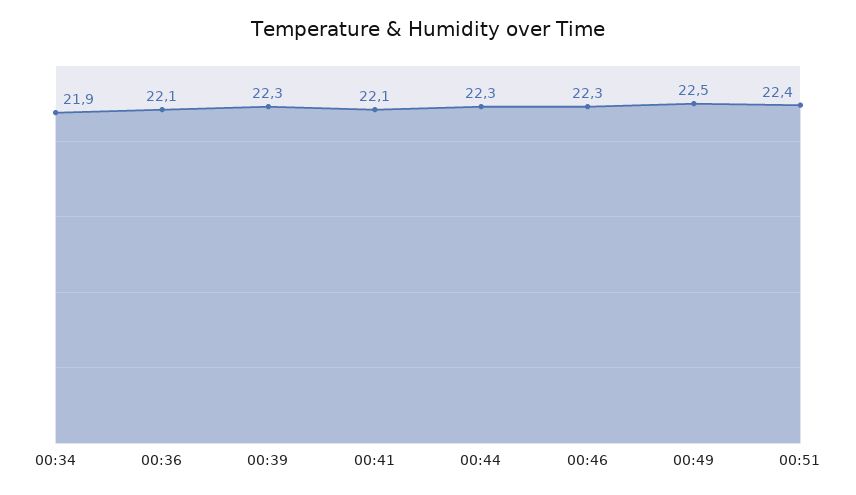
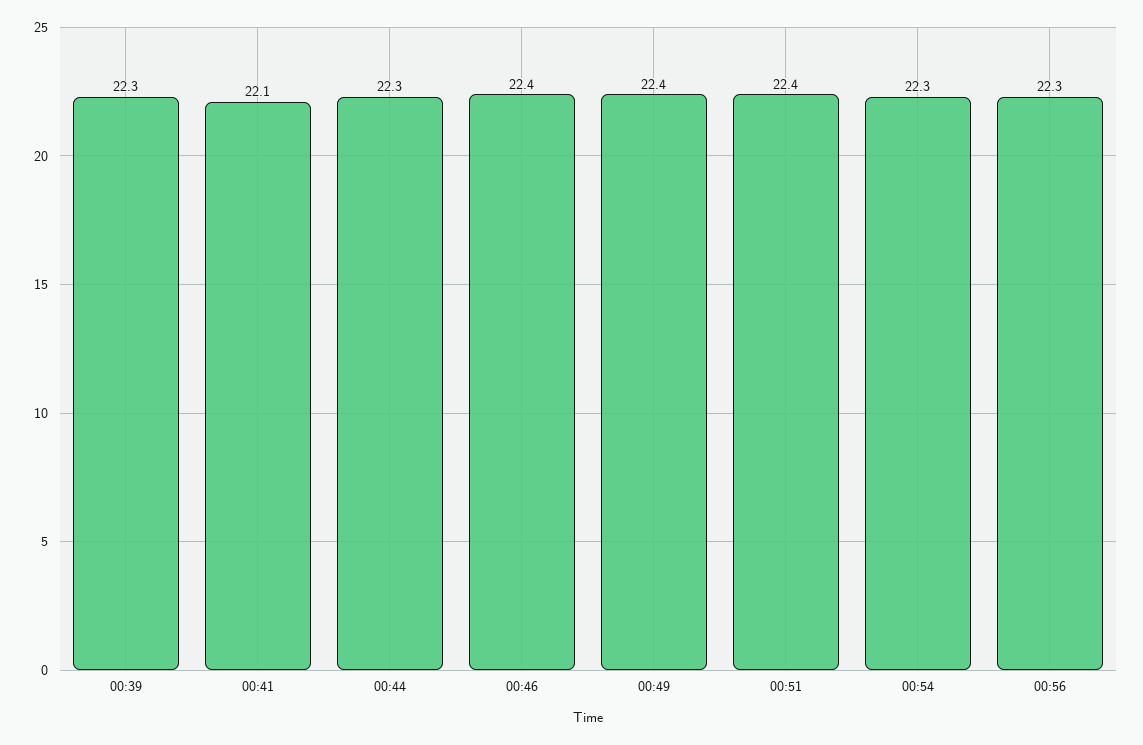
00:34: 21.9 -> none
00:36: 22.1 -> none
00:46: 22.3 -> 22.4
00:49: 22.5 -> 22.4
00:54: none -> 22.3
00:56: none -> 22.3

